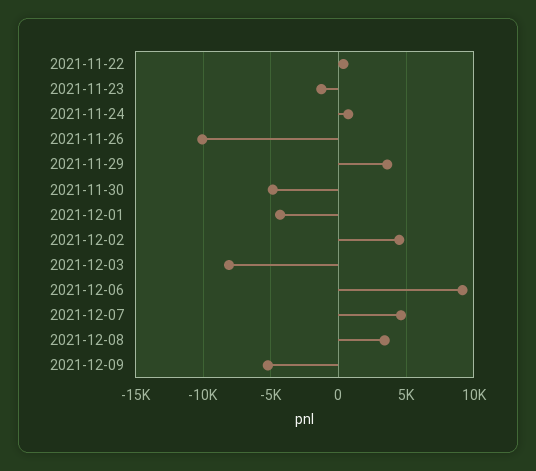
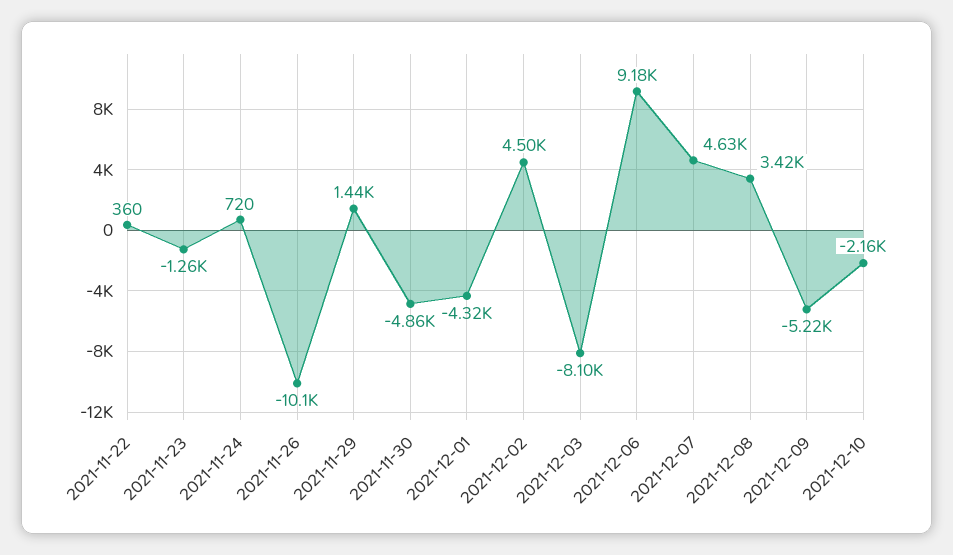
2021-11-29: 3500 -> 1440
2021-12-10: none -> -2160

